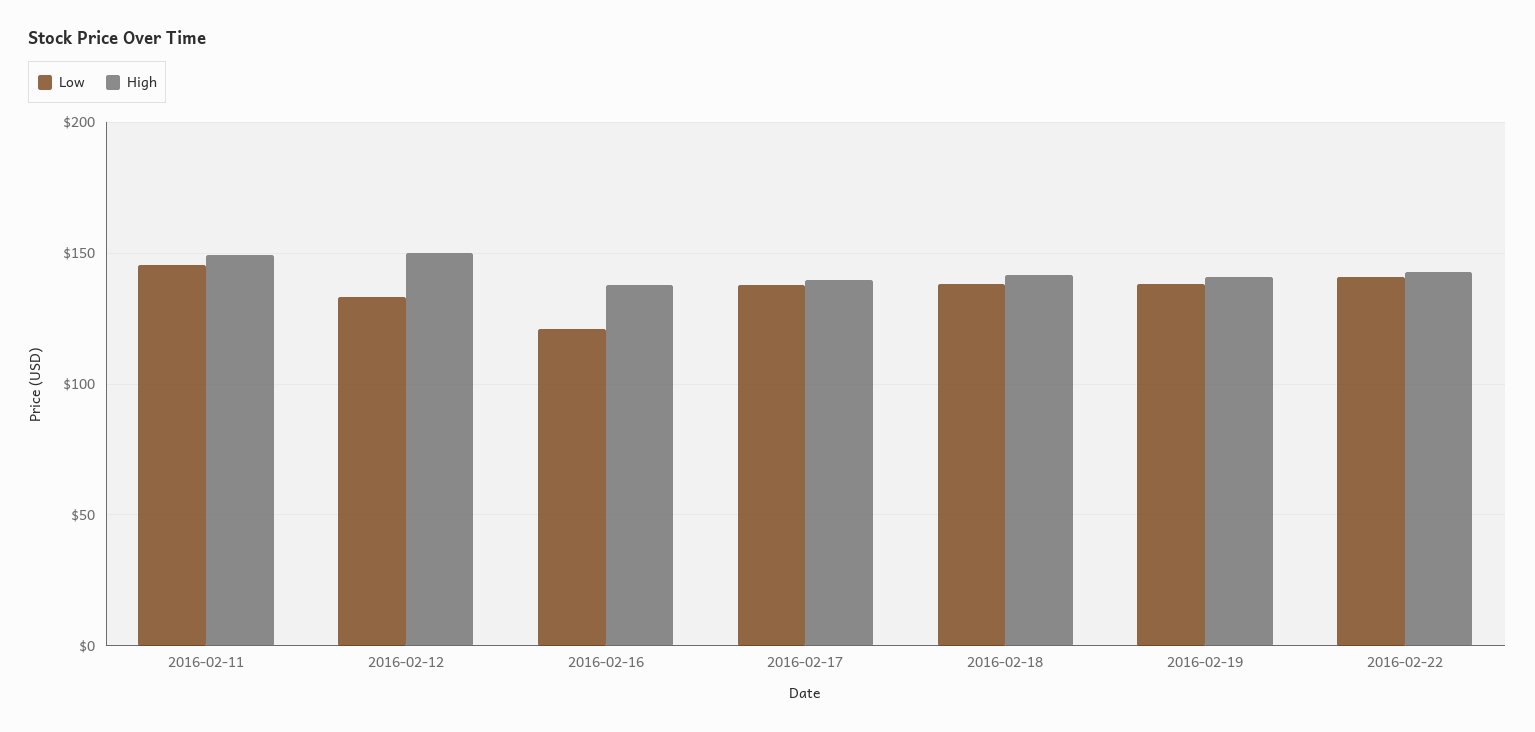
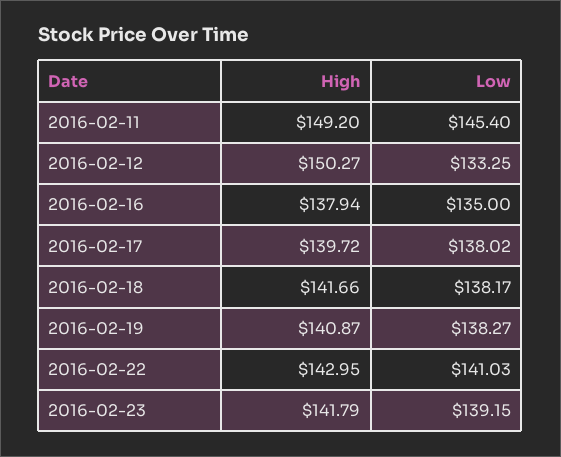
Low, 2016-02-16: 120 -> 135
High, 2016-02-23: none -> 141.79
Low, 2016-02-23: none -> 139.15

